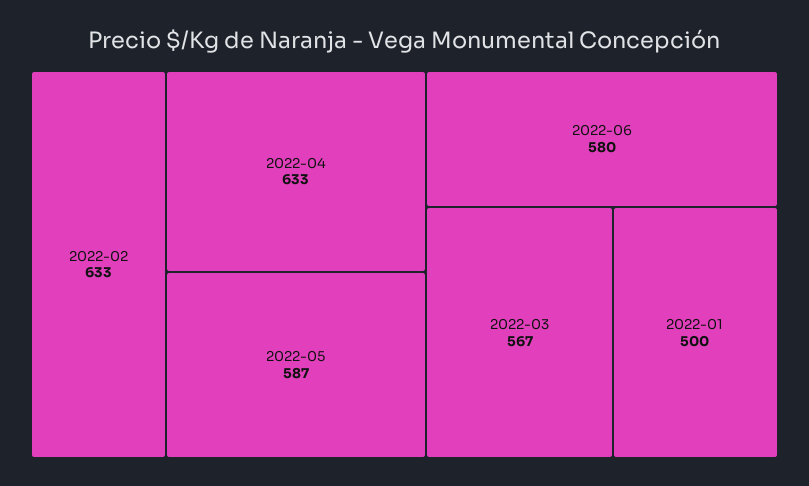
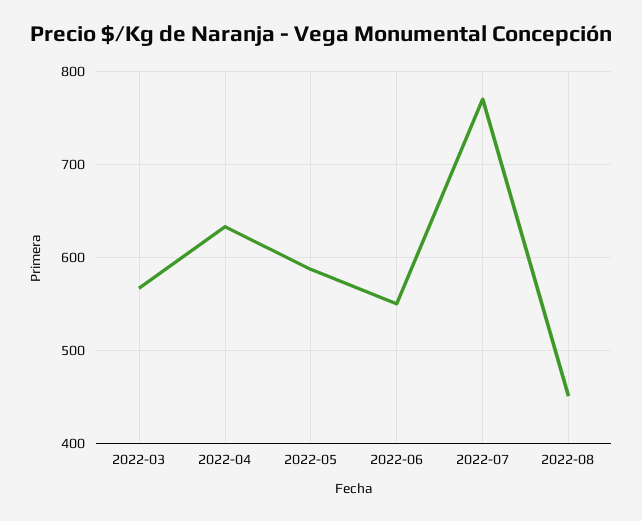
2022-02: 633 -> none
2022-06: 580 -> 550
2022-01: 500 -> none
2022-07: none -> 770
2022-08: none -> 450

